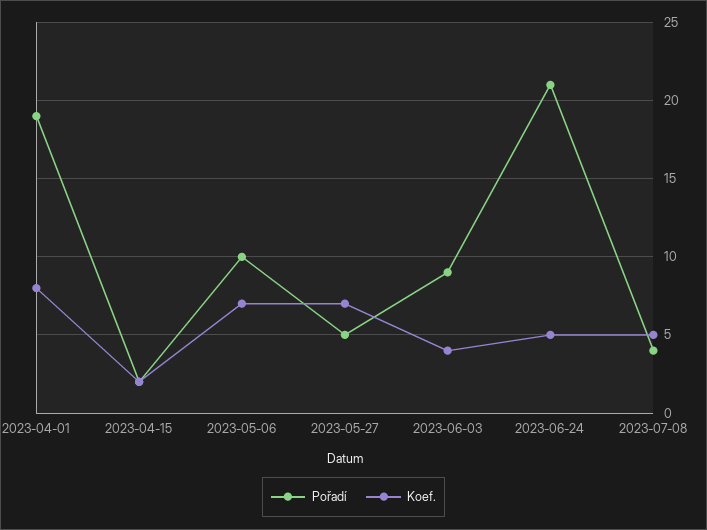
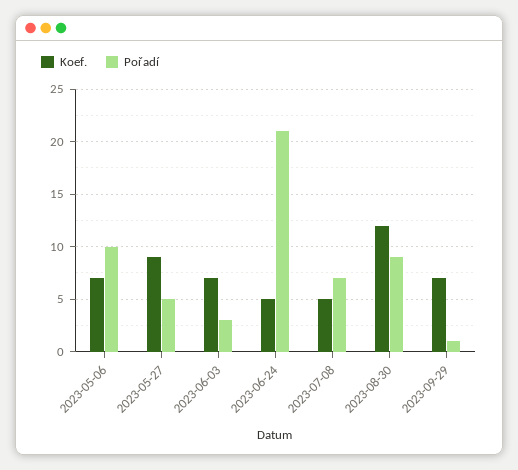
Pořadí, 2023-04-01: 19 -> none
Koef., 2023-04-01: 8 -> none
Pořadí, 2023-04-15: 2 -> none
Koef., 2023-04-15: 2 -> none
Koef., 2023-05-27: 7 -> 9
Pořadí, 2023-06-03: 9 -> 3
Koef., 2023-06-03: 4 -> 7
Pořadí, 2023-07-08: 4 -> 7
Koef., 2023-08-30: none -> 12
Pořadí, 2023-08-30: none -> 9
Koef., 2023-09-29: none -> 7
Pořadí, 2023-09-29: none -> 1

